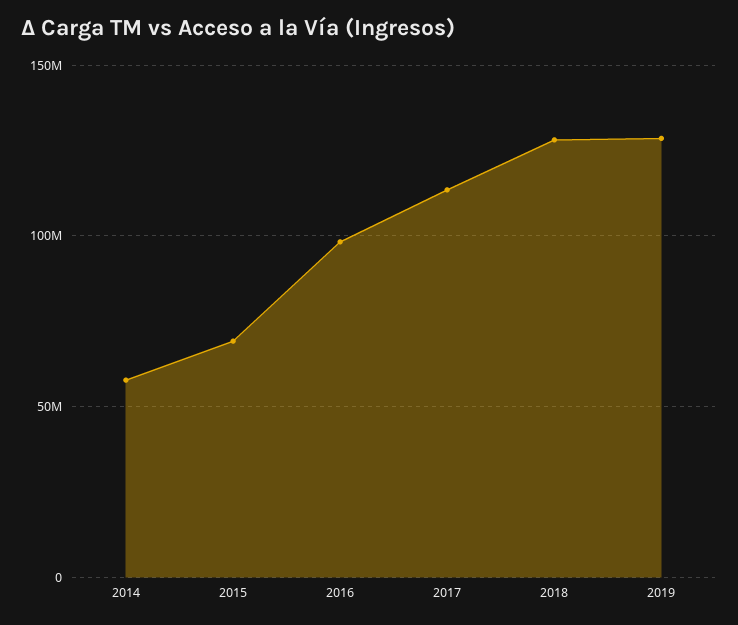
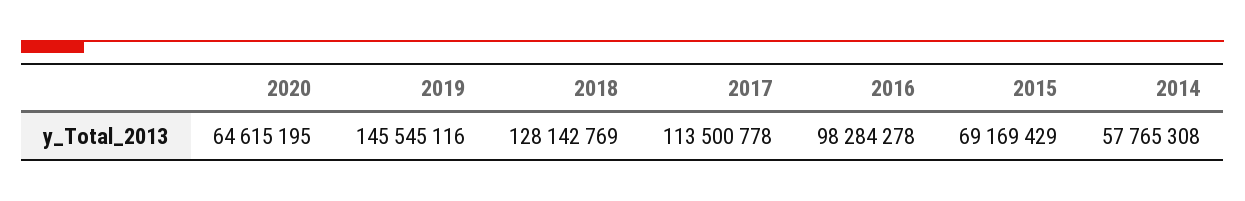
2019: 130000000 -> 145545116
2020: none -> 64615195

